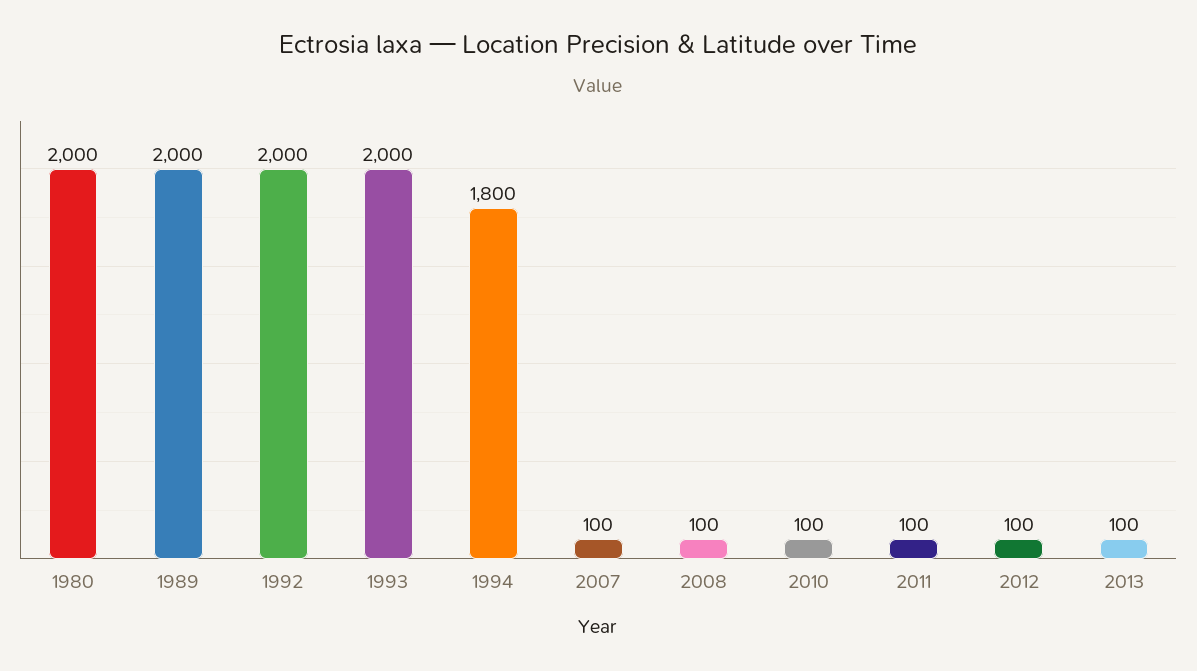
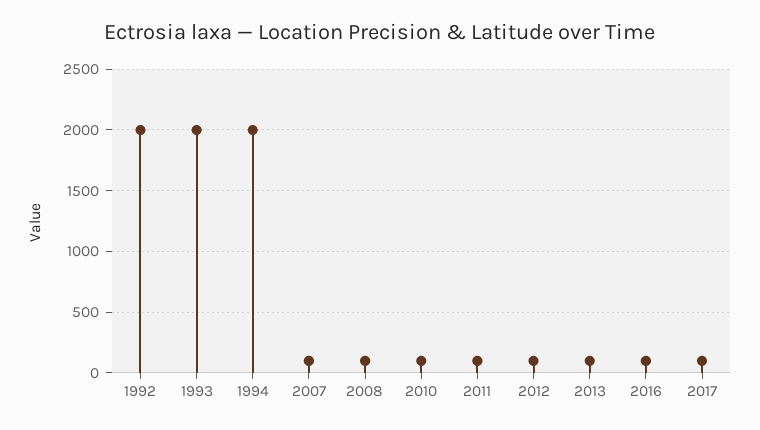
1980: 2000 -> none
1989: 2000 -> none
1994: 1800 -> 2000
2016: none -> 100
2017: none -> 100

